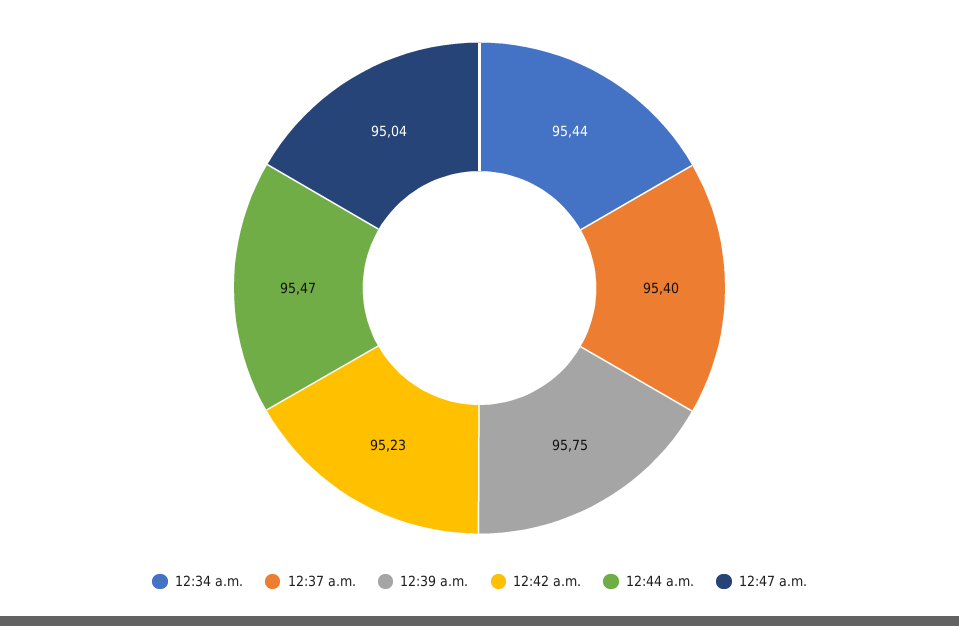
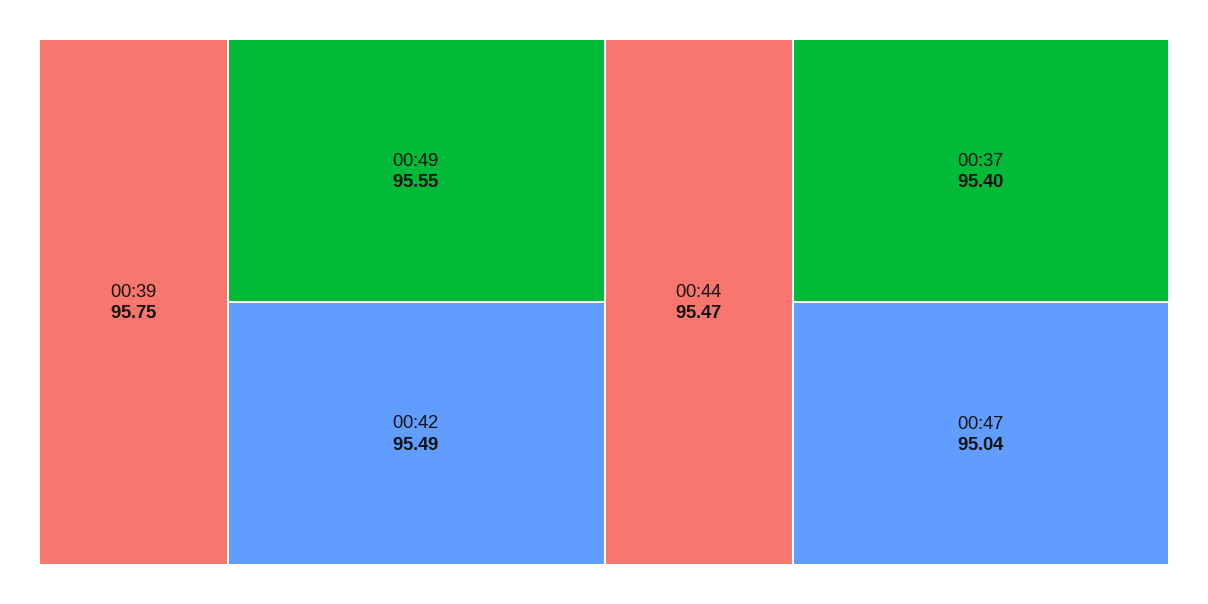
12:34 a.m.: 95.44 -> none
12:42 a.m.: 95.23 -> 95.49
00:49: none -> 95.55

